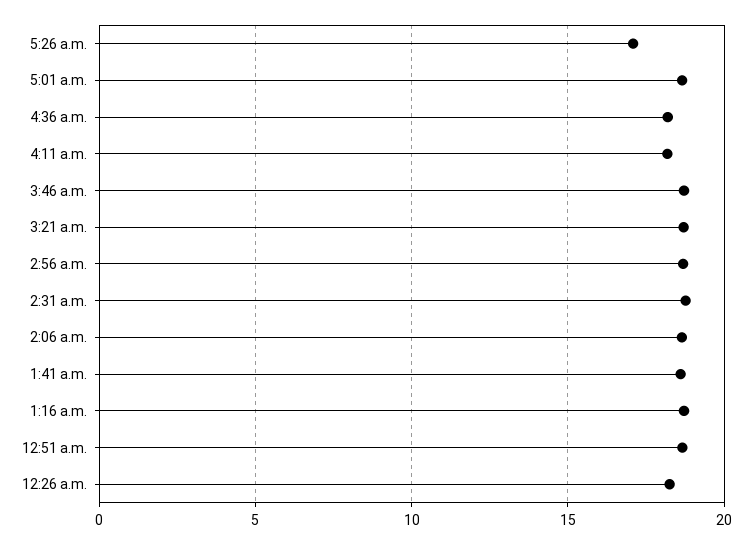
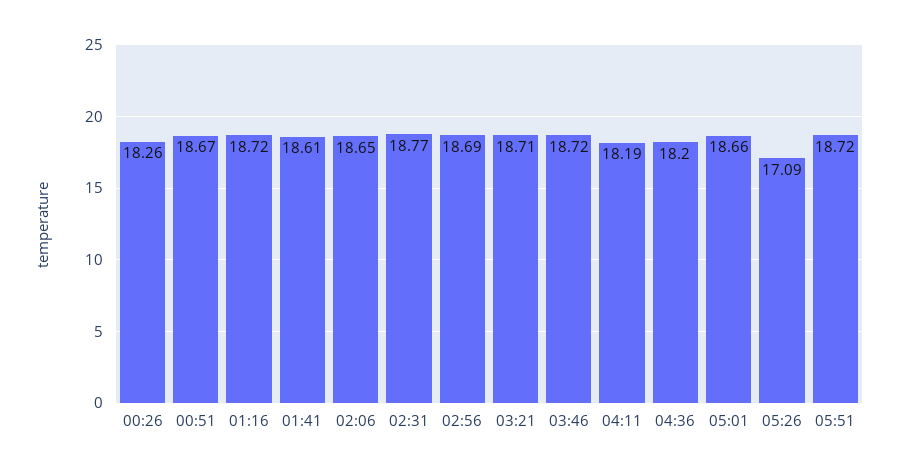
05:51: none -> 18.72

